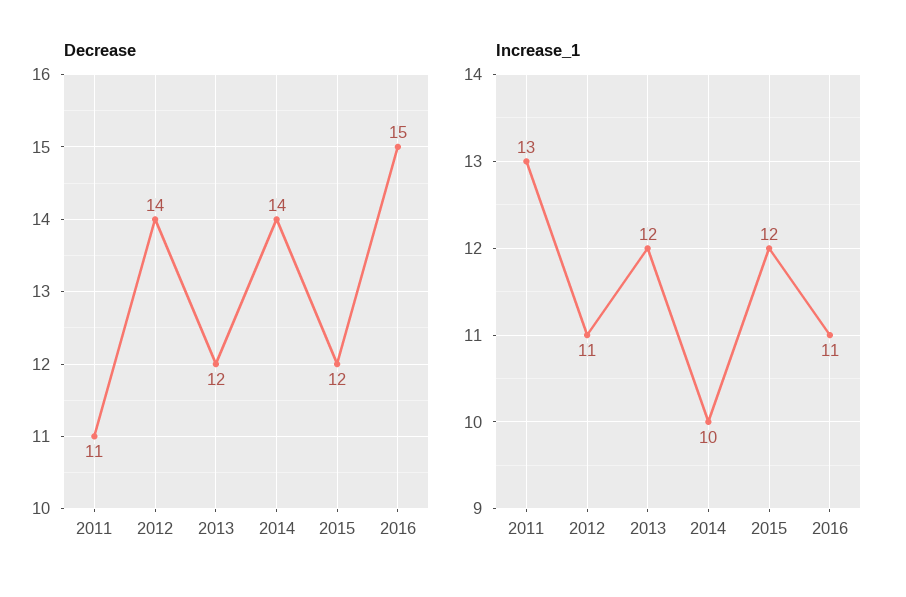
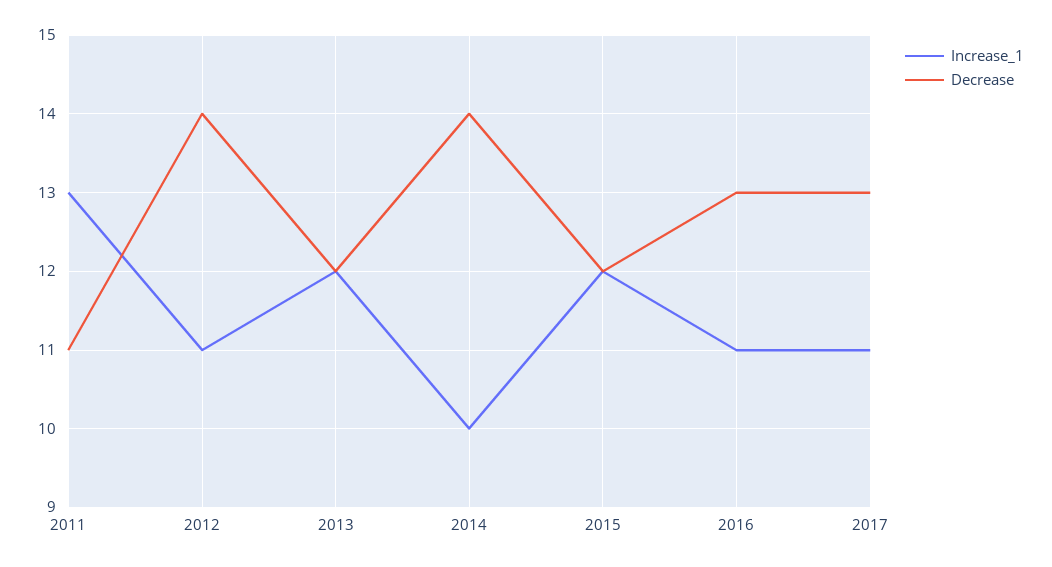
Decrease, 2016: 15 -> 13
Increase_1, 2017: none -> 11
Decrease, 2017: none -> 13

